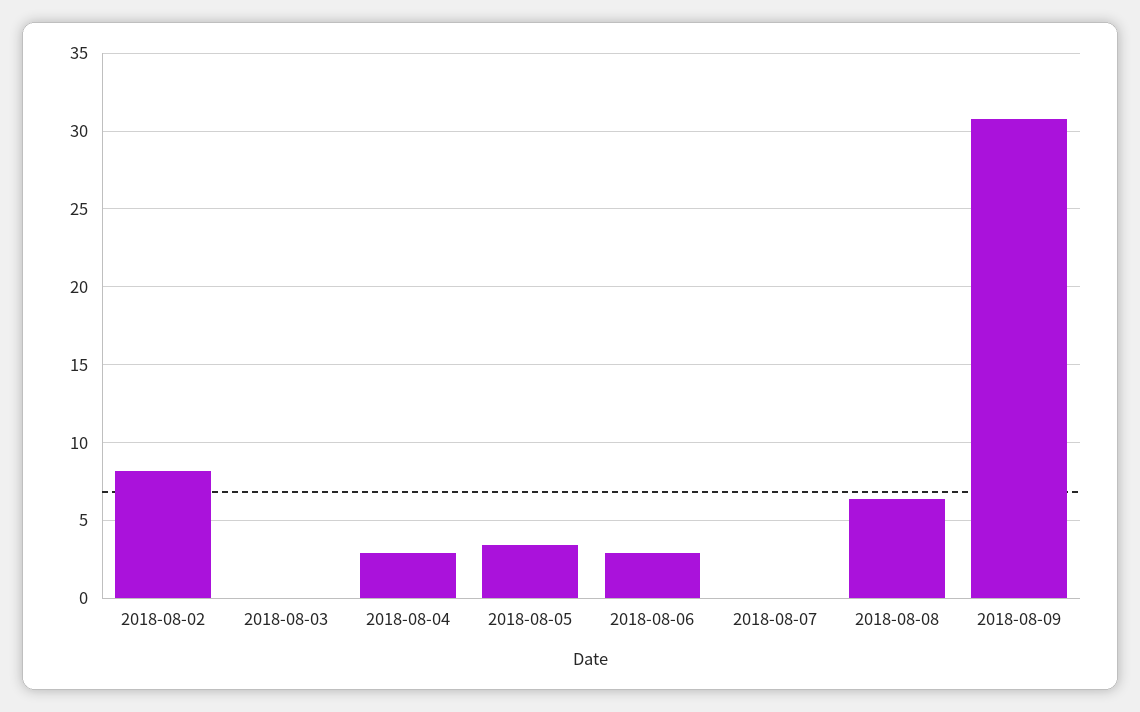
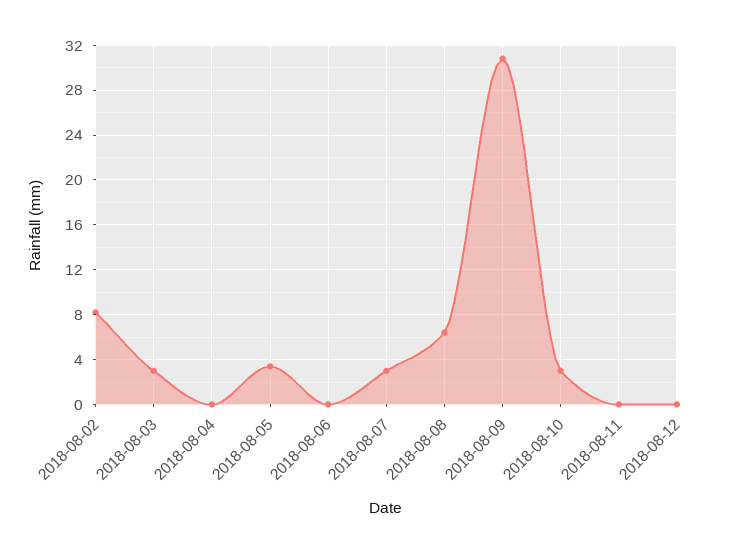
2018-08-03: 0 -> 3
2018-08-04: 3 -> 0
2018-08-06: 3 -> 0
2018-08-07: 0 -> 3
2018-08-10: none -> 3
2018-08-11: none -> 0
2018-08-12: none -> 0

